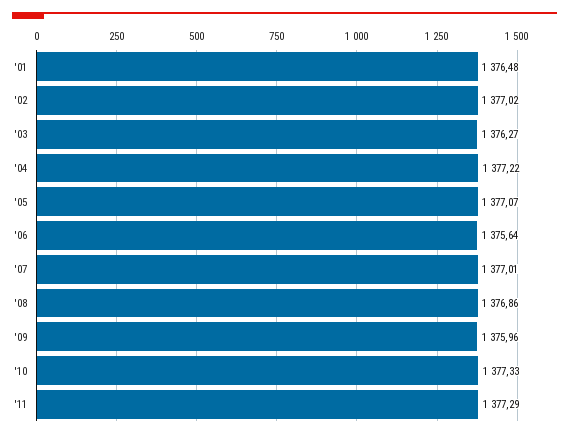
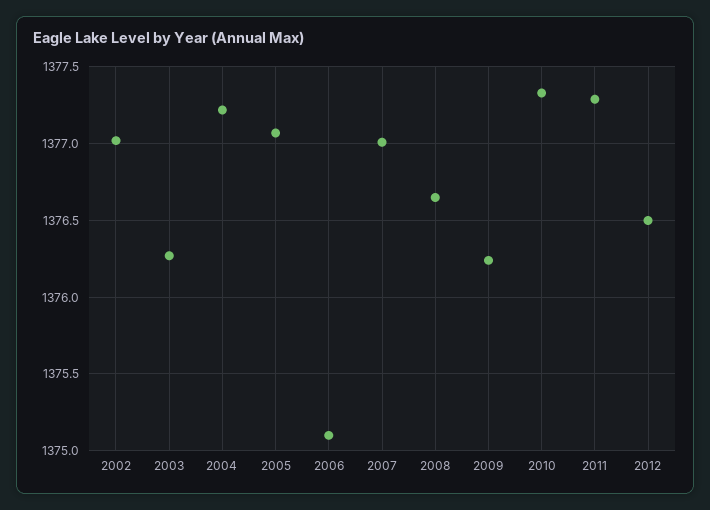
'01: 1376.48 -> none
'06: 1375.64 -> 1375.1
'08: 1376.86 -> 1376.65
'09: 1375.96 -> 1376.25
2012: none -> 1376.5

